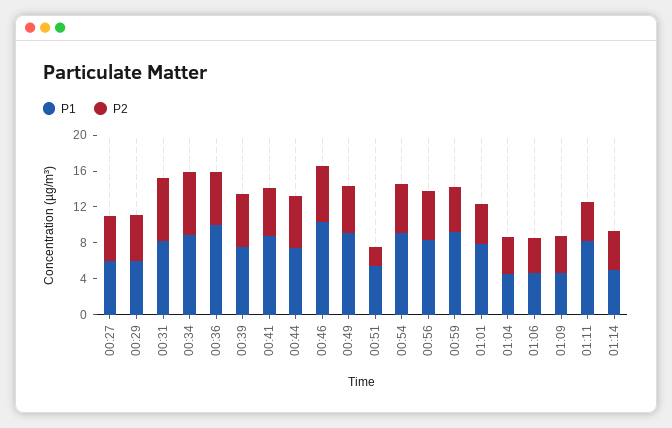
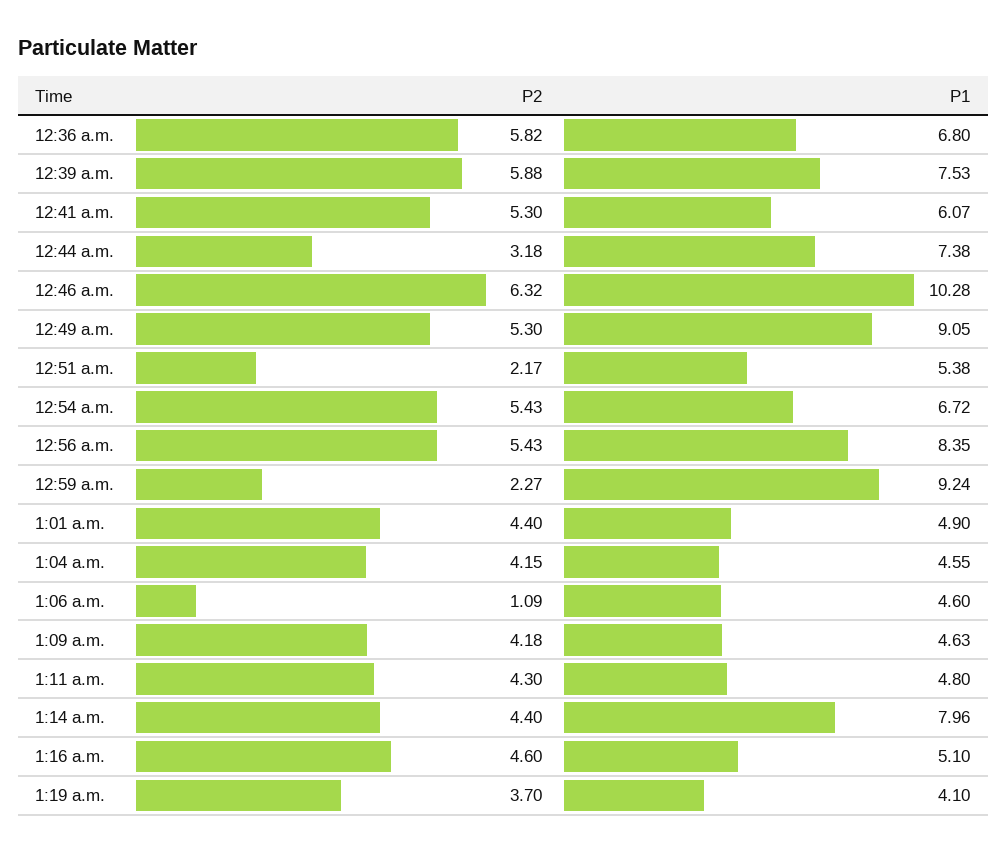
P1, 00:27: 6 -> none
P2, 00:27: 5 -> none
P1, 00:29: 6 -> none
P2, 00:29: 5 -> none
P1, 00:31: 8 -> none
P2, 00:31: 7 -> none
P1, 00:34: 9 -> none
P2, 00:34: 7 -> none
P1, 00:36: 10 -> 6.8
P1, 00:41: 9 -> 6.07
P2, 00:44: 6 -> 3.18
P1, 00:54: 9 -> 6.72
P2, 00:59: 5 -> 2.27
P1, 01:01: 8 -> 4.9
P2, 01:06: 4 -> 1.09
P1, 01:11: 8 -> 4.8
P1, 01:14: 5 -> 7.96
P2, 1:16 a.m.: none -> 4.6
P1, 1:16 a.m.: none -> 5.1
P2, 1:19 a.m.: none -> 3.7
P1, 1:19 a.m.: none -> 4.1

